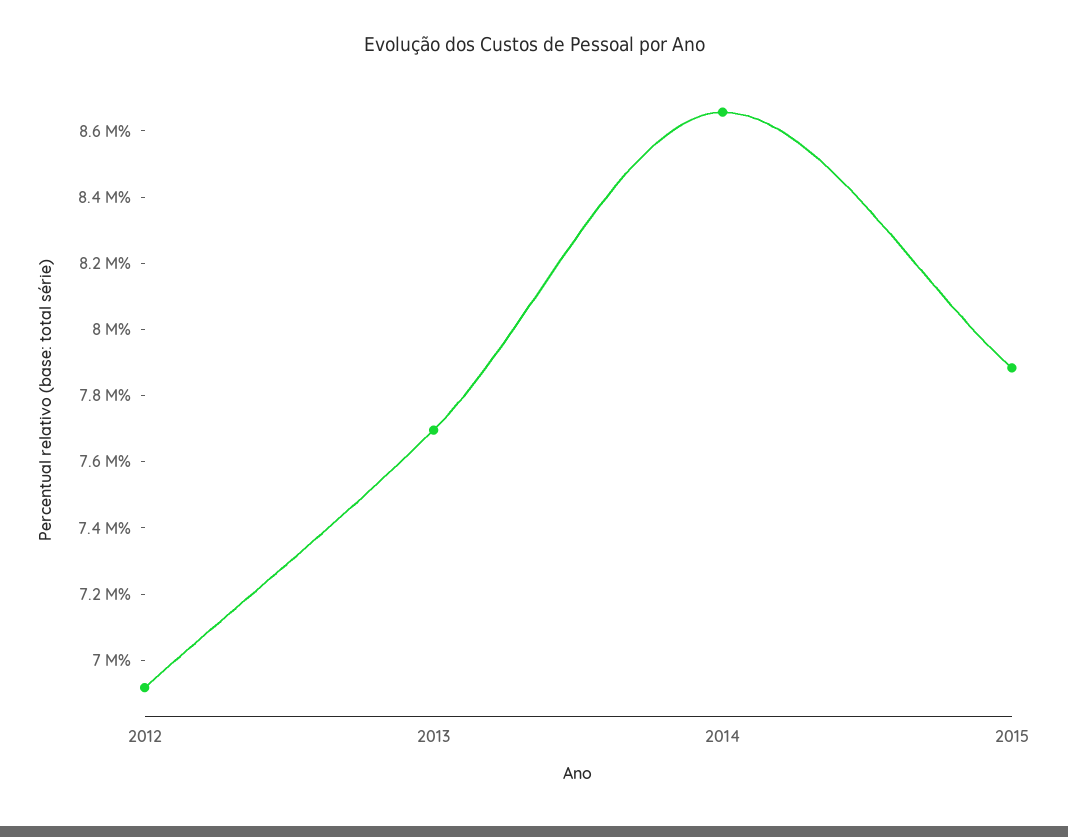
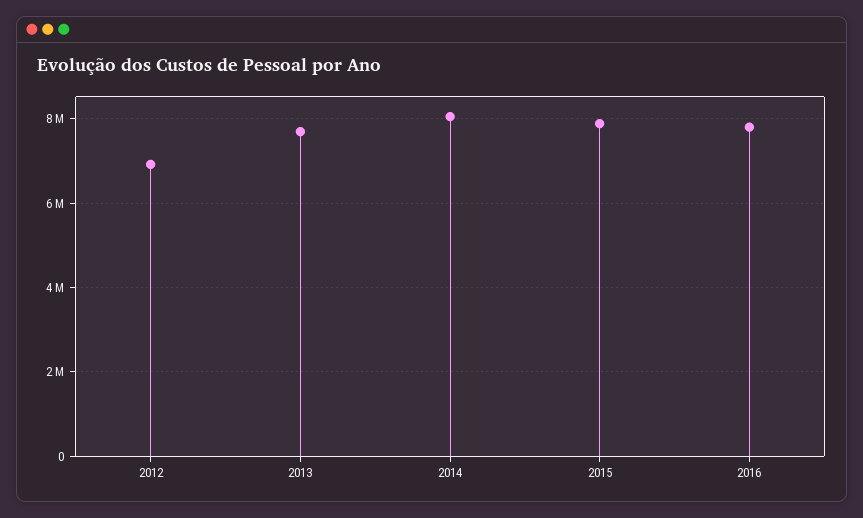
2014: 8650000 -> 8000000
2016: none -> 7800000

